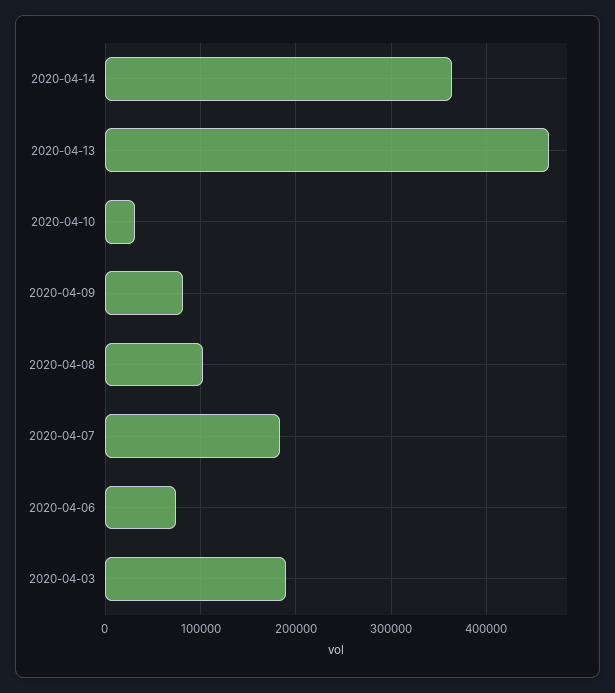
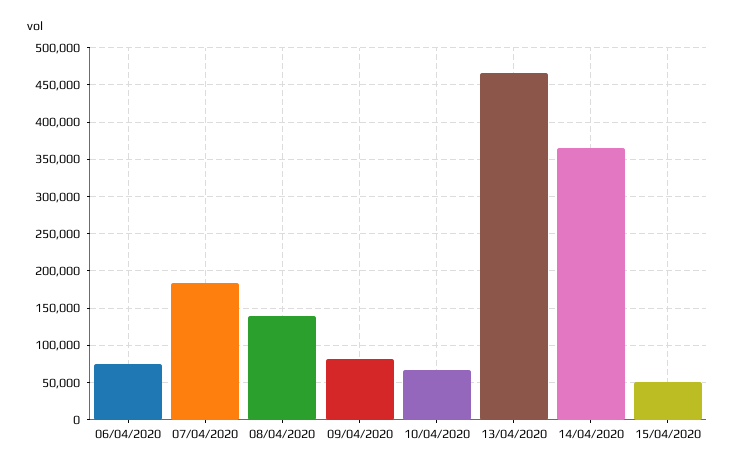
2020-04-10: 30000 -> 70000
2020-04-08: 100000 -> 140000
2020-04-03: 190000 -> none
15/04/2020: none -> 50000

